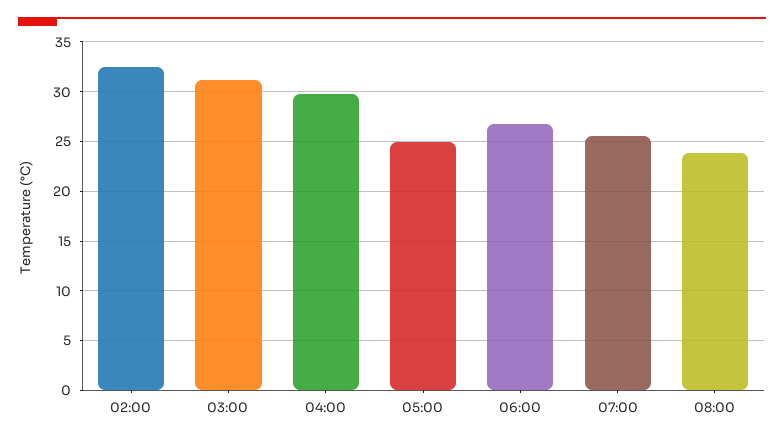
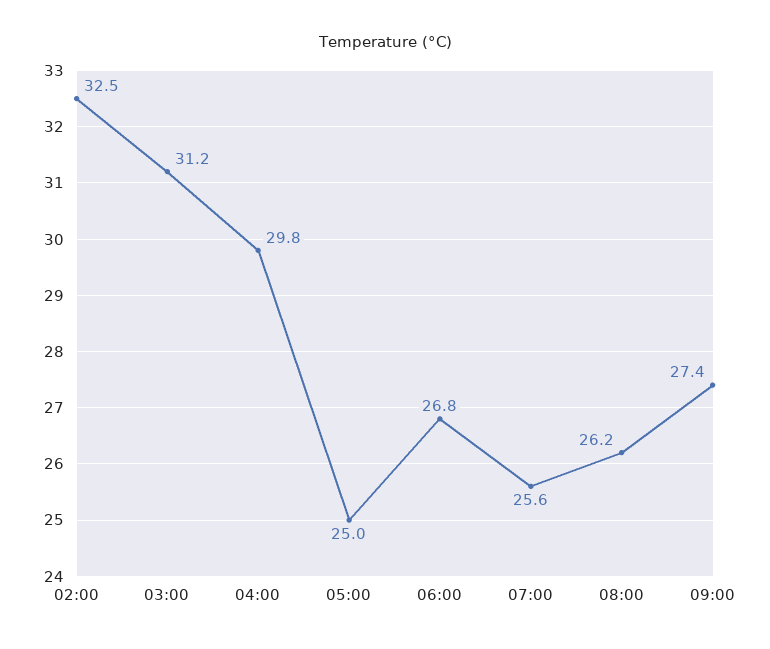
08:00: 24 -> 26.2
09:00: none -> 27.4

